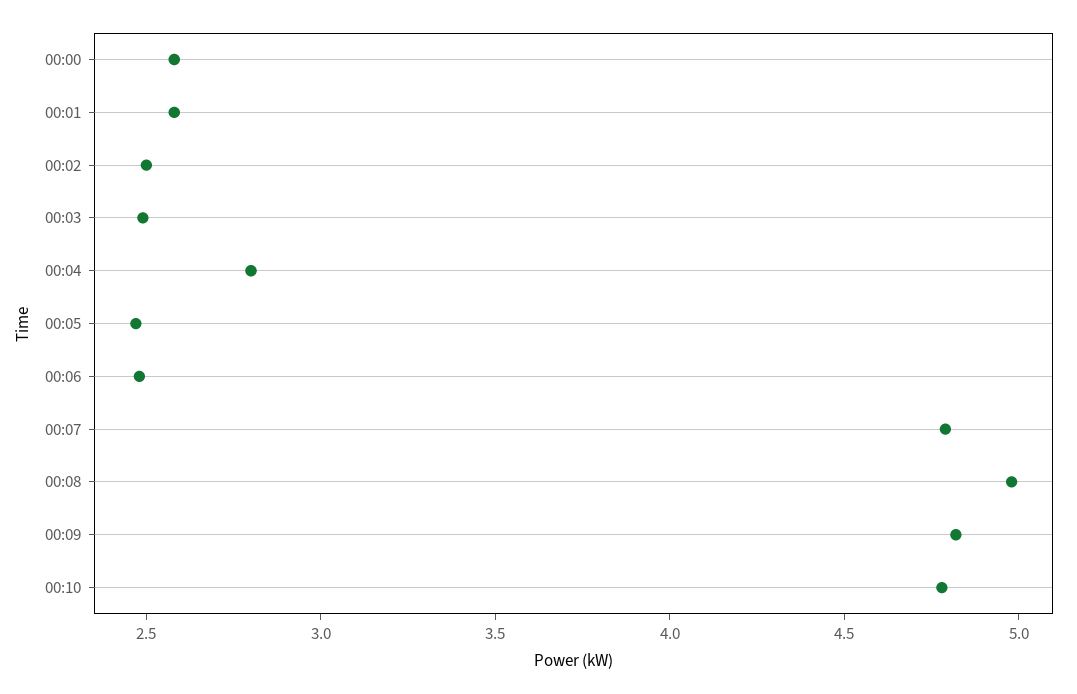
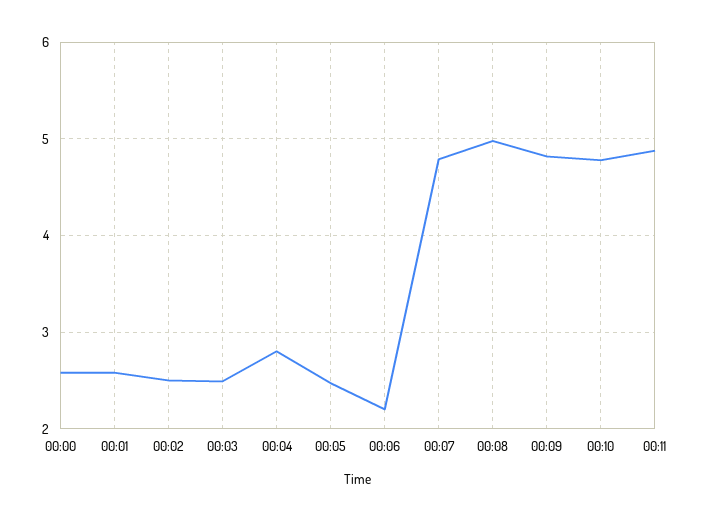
00:06: 2.5 -> 2.2
00:11: none -> 4.9

